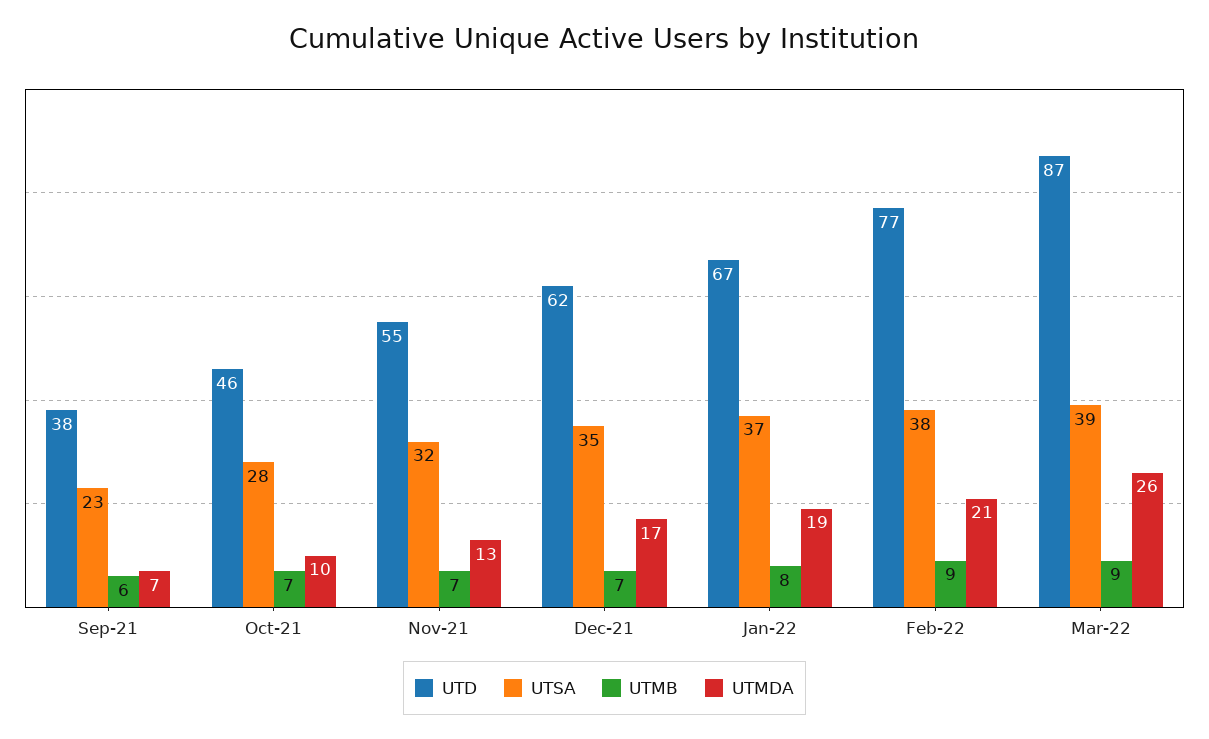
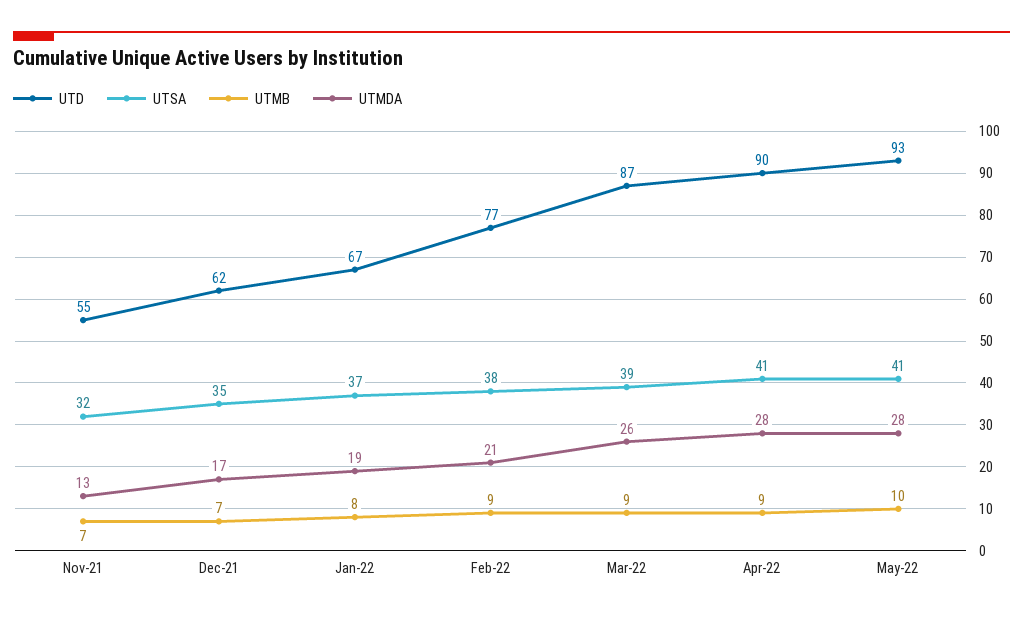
UTD, Sep-21: 38 -> none
UTSA, Sep-21: 23 -> none
UTMB, Sep-21: 6 -> none
UTMDA, Sep-21: 7 -> none
UTD, Oct-21: 46 -> none
UTSA, Oct-21: 28 -> none
UTMB, Oct-21: 7 -> none
UTMDA, Oct-21: 10 -> none
UTD, Apr-22: none -> 90
UTSA, Apr-22: none -> 41
UTMB, Apr-22: none -> 9
UTMDA, Apr-22: none -> 28
UTD, May-22: none -> 93
UTSA, May-22: none -> 41
UTMB, May-22: none -> 10
UTMDA, May-22: none -> 28

